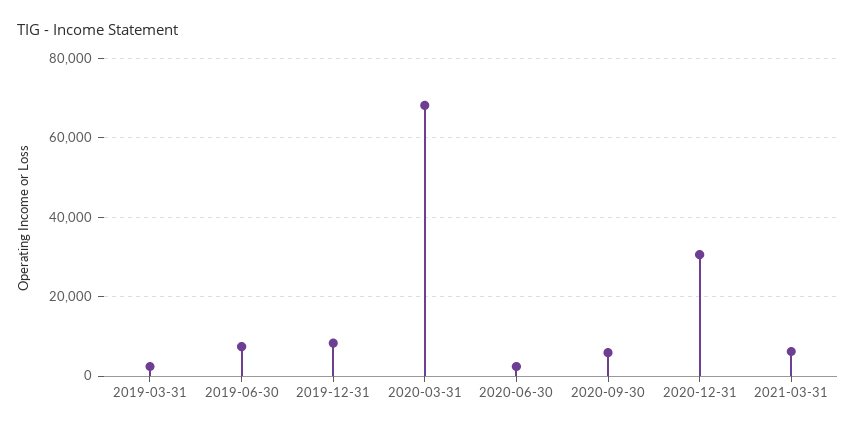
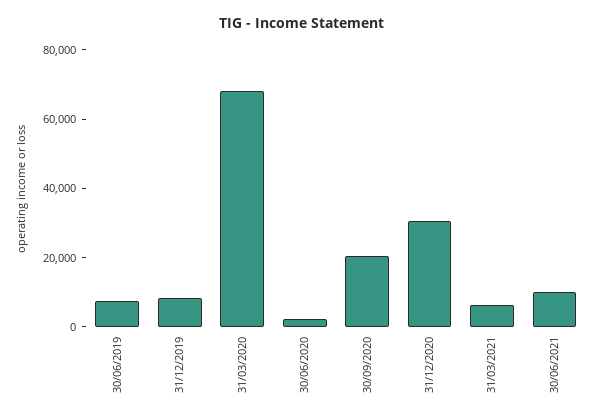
2019-03-31: 2000 -> none
2020-09-30: 6000 -> 20000
30/06/2021: none -> 10000

